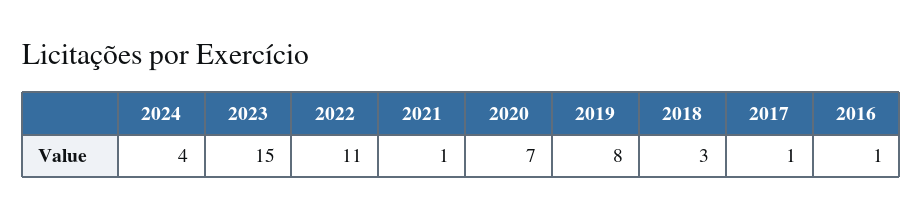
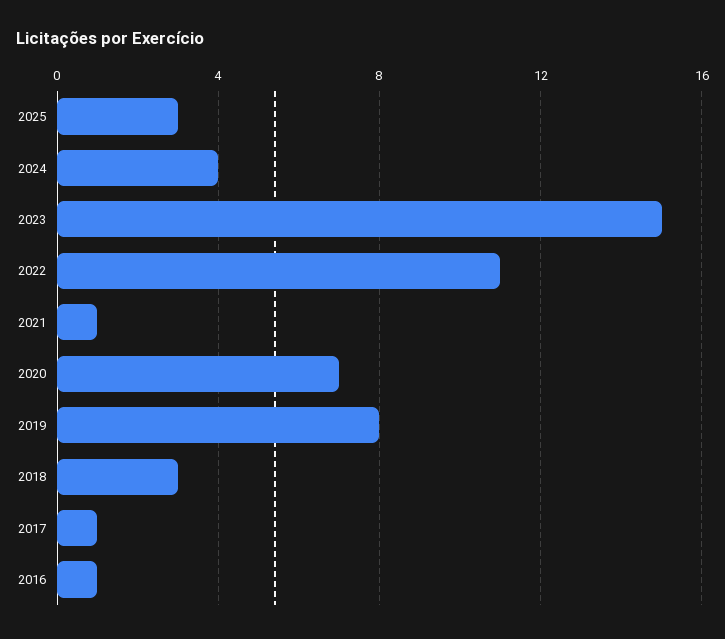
2025: none -> 3

